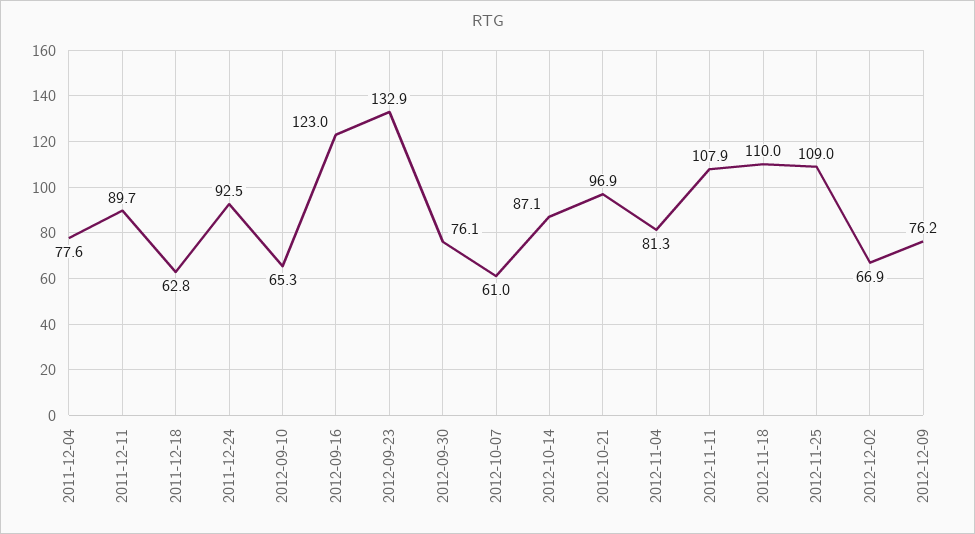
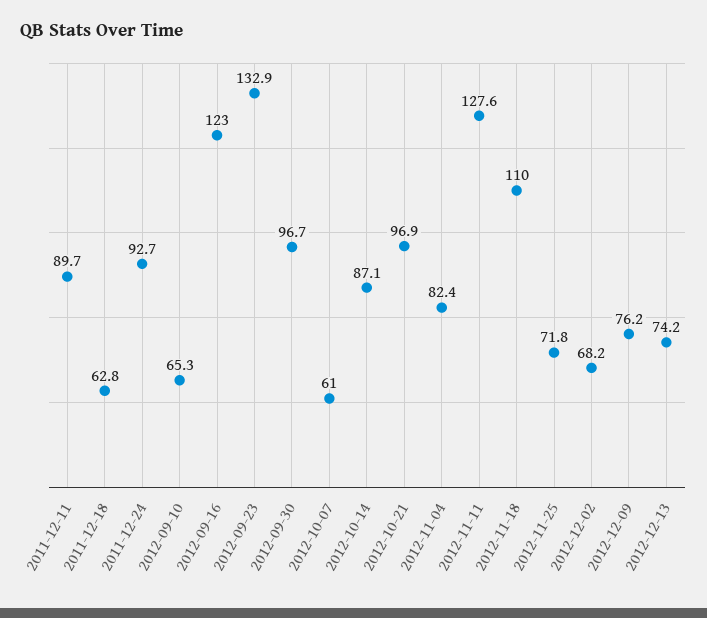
2011-12-04: 77.6 -> none
2011-12-24: 92.5 -> 92.7
2012-09-30: 76.1 -> 96.7
2012-11-04: 81.3 -> 82.4
2012-11-11: 107.9 -> 127.6
2012-11-25: 109 -> 71.8
2012-12-02: 66.9 -> 68.2
2012-12-13: none -> 74.2

